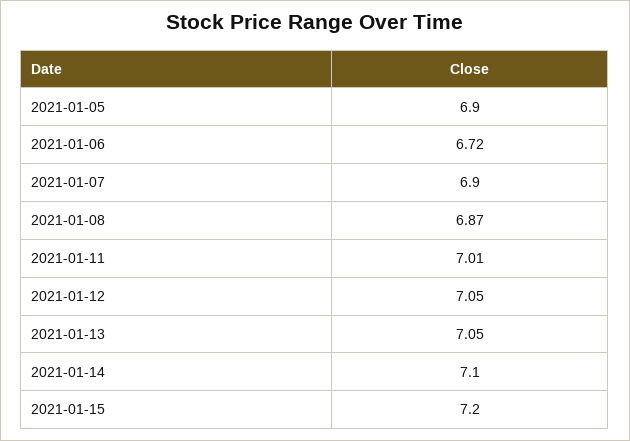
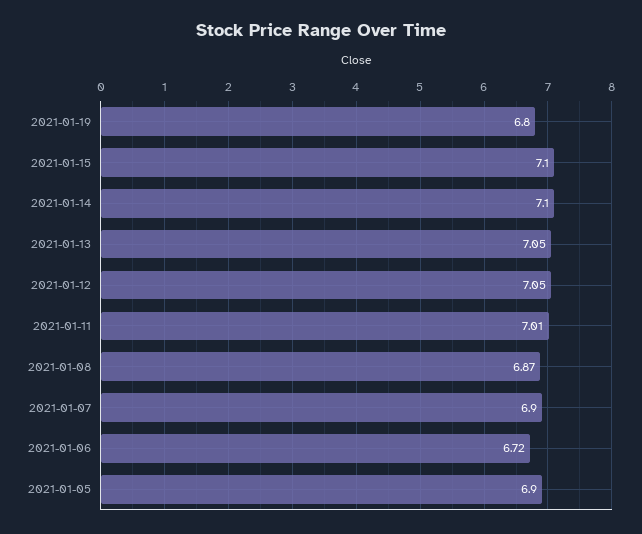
2021-01-15: 7.2 -> 7.1
2021-01-19: none -> 6.8

